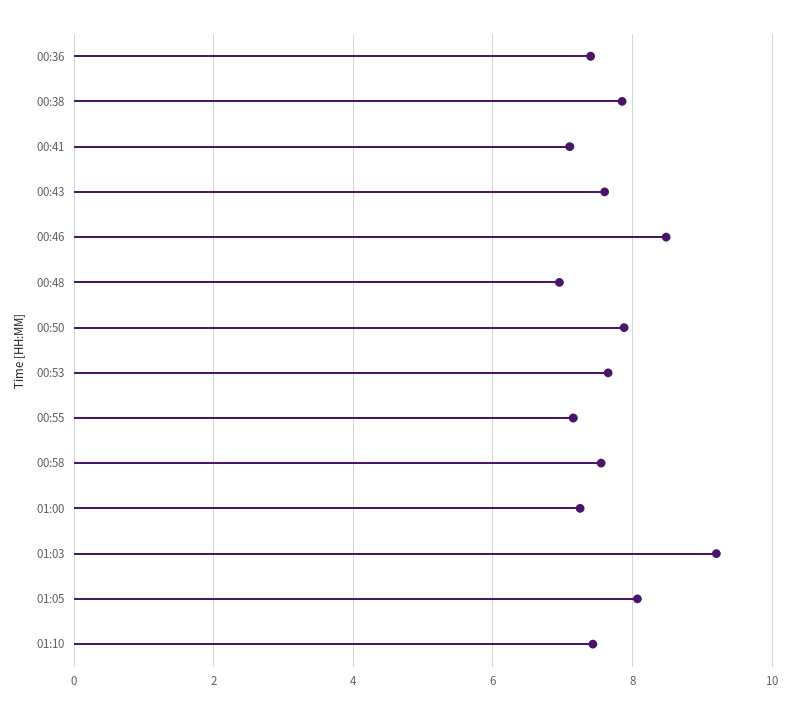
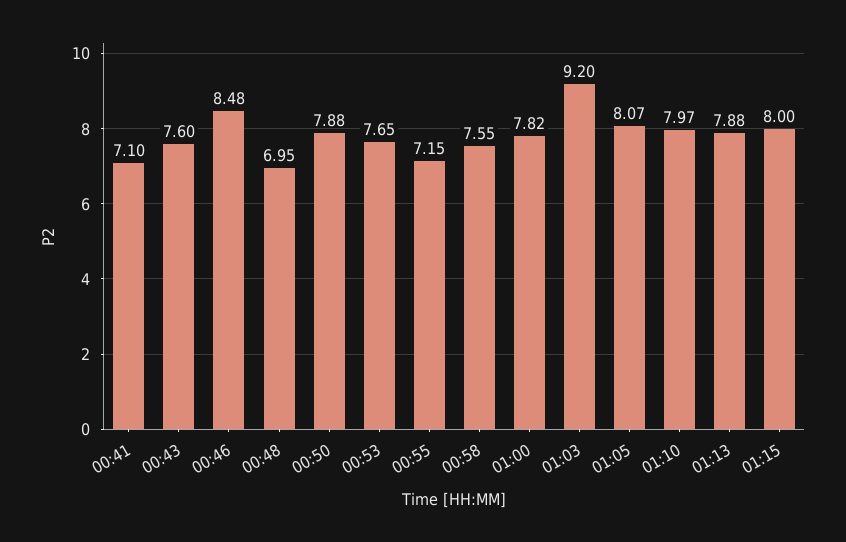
00:36: 7.4 -> none
00:38: 7.8 -> none
01:00: 7.2 -> 7.82
01:10: 7.4 -> 7.97
01:13: none -> 7.88
01:15: none -> 8

